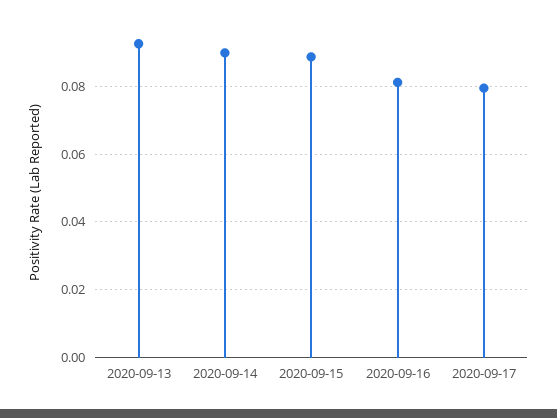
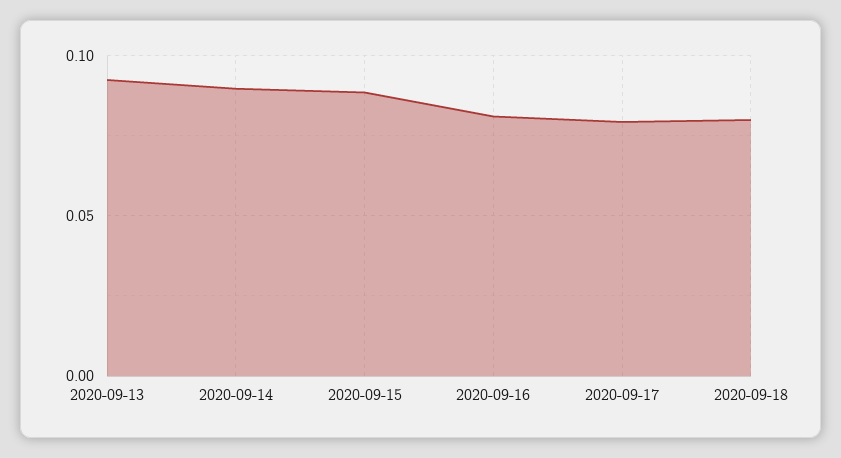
2020-09-18: none -> 0.08

